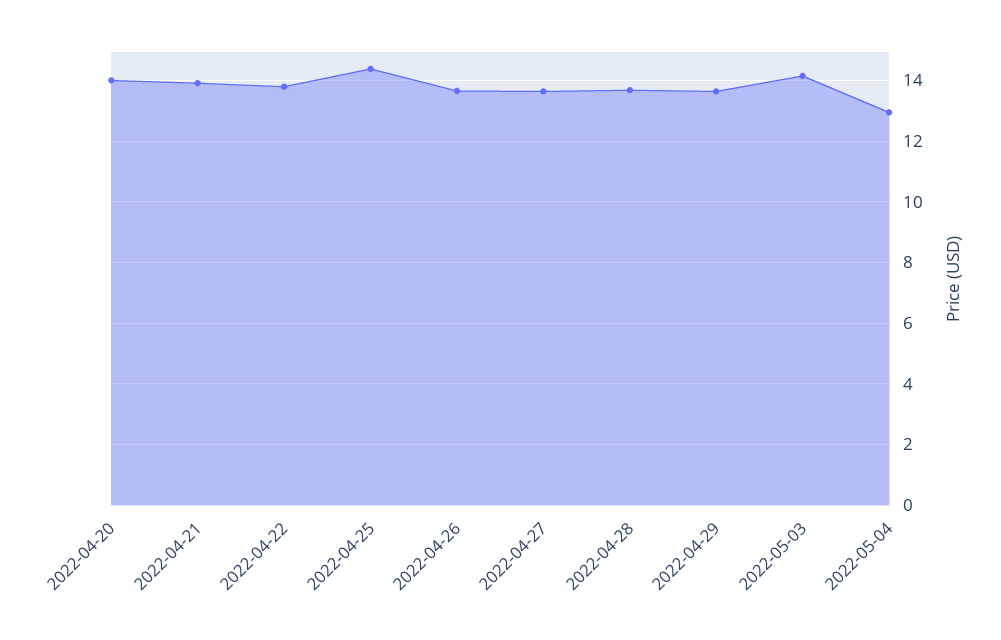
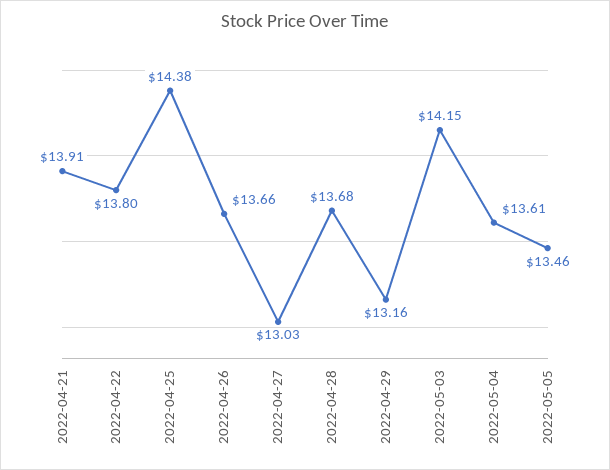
2022-04-20: 14 -> none
2022-04-27: 13.6 -> 13.03
2022-04-29: 13.6 -> 13.16
2022-05-04: 13 -> 13.61
2022-05-05: none -> 13.46

